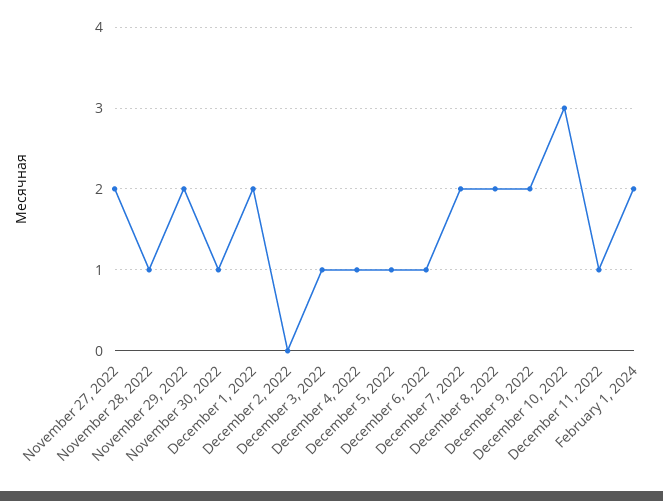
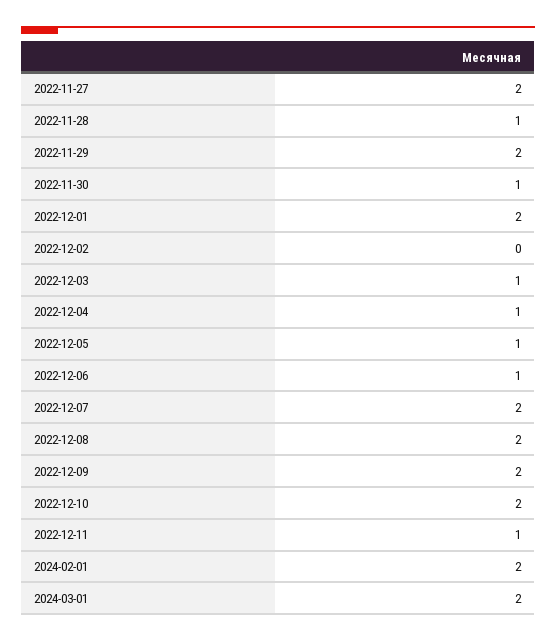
December 10, 2022: 3 -> 2
2024-03-01: none -> 2

